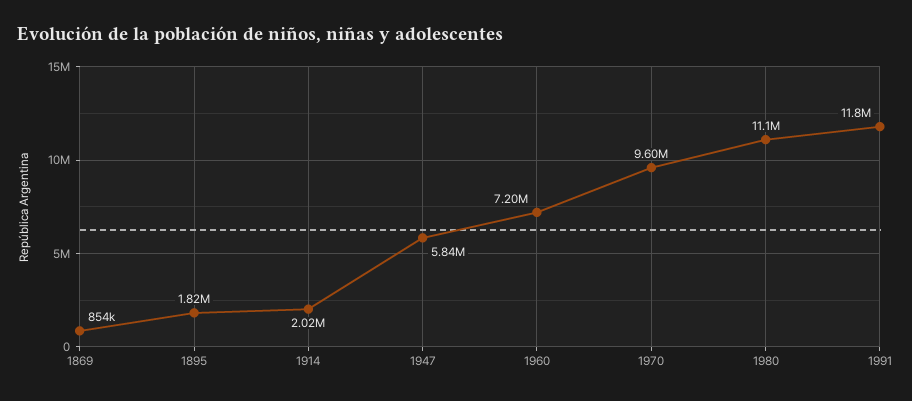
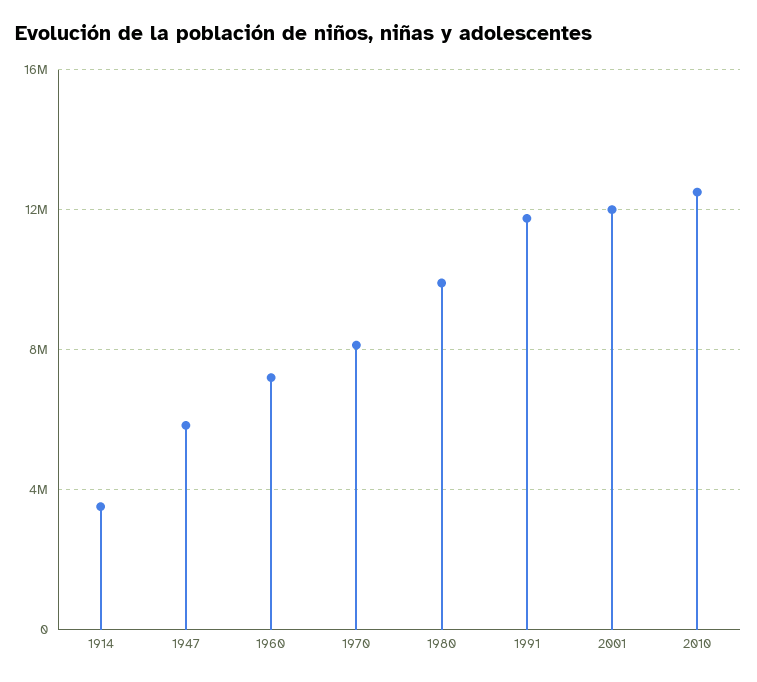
1869: 854000 -> none
1895: 1820000 -> none
1914: 2020000 -> 3500000
1970: 9600000 -> 8000000
1980: 11100000 -> 10000000
2001: none -> 12000000
2010: none -> 12500000

